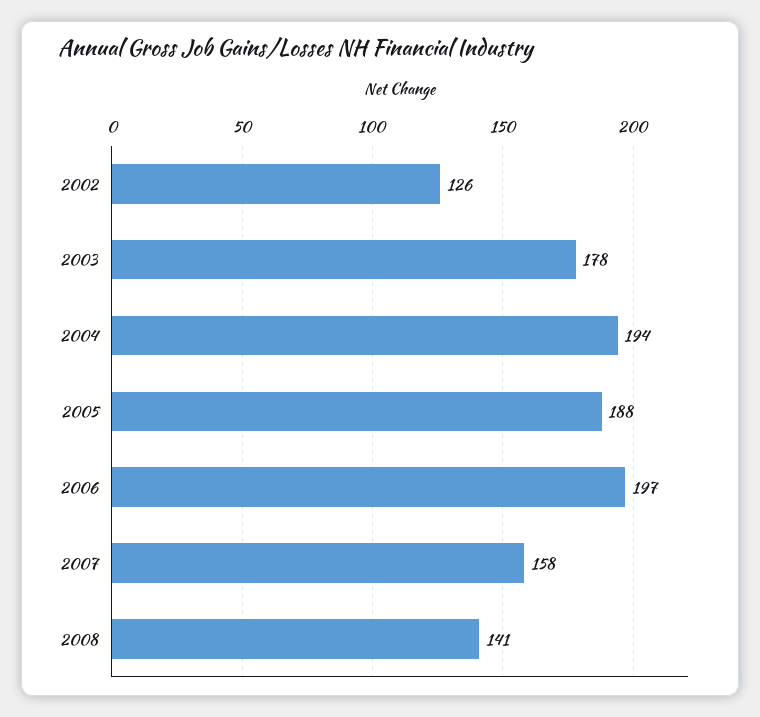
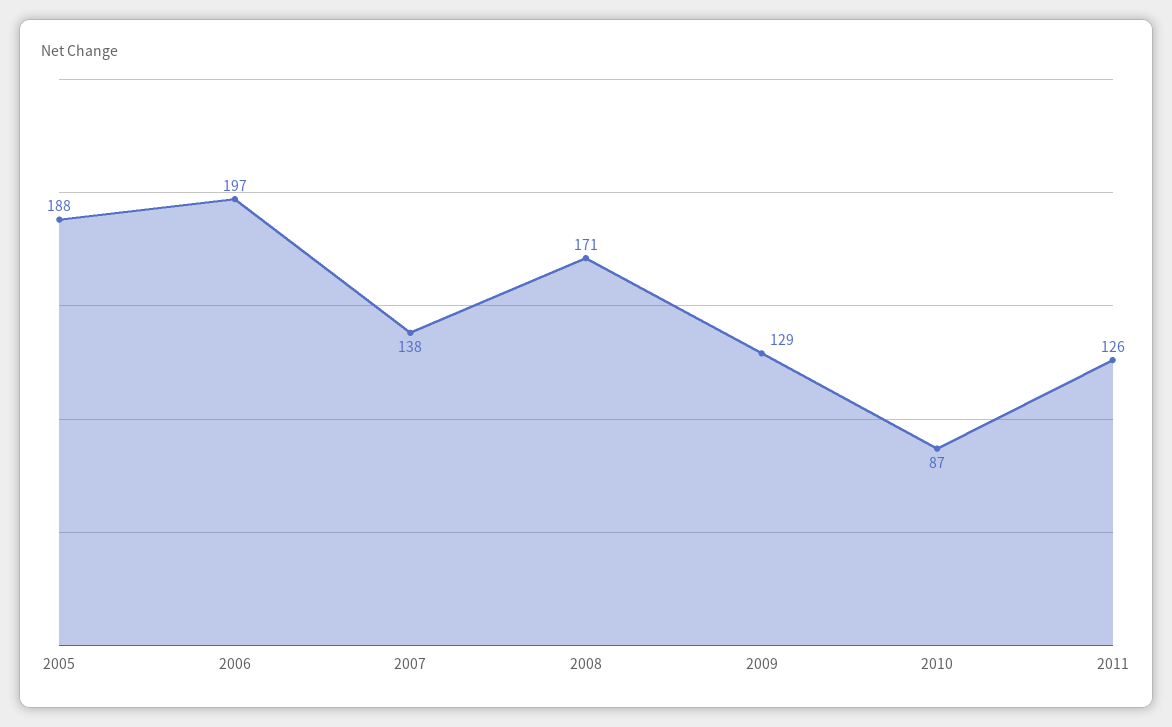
2002: 126 -> none
2003: 178 -> none
2004: 194 -> none
2007: 158 -> 138
2008: 141 -> 171
2009: none -> 129
2010: none -> 87
2011: none -> 126

